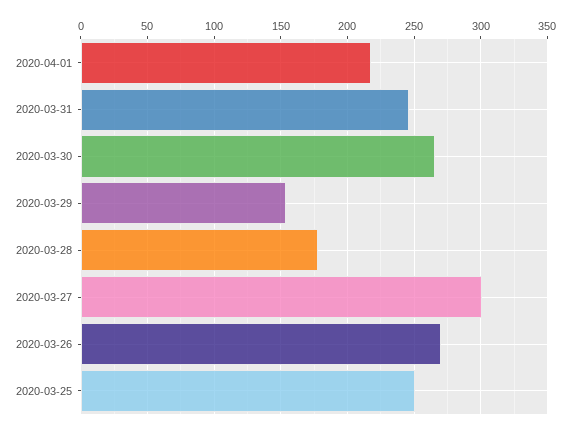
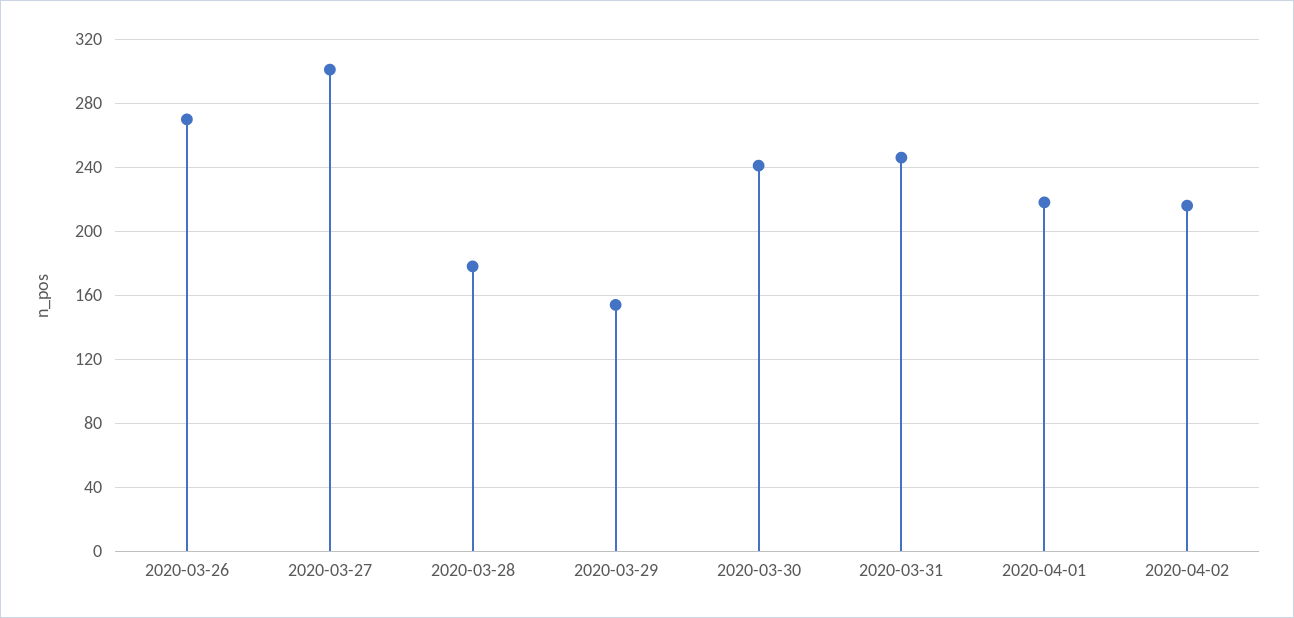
2020-03-30: 265 -> 240
2020-03-25: 250 -> none
2020-04-02: none -> 215

